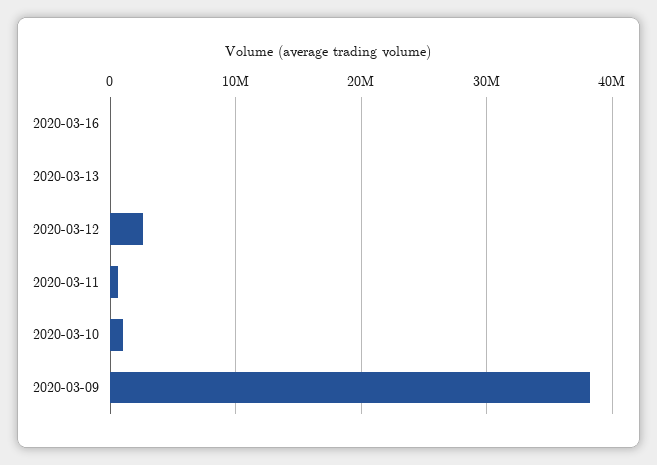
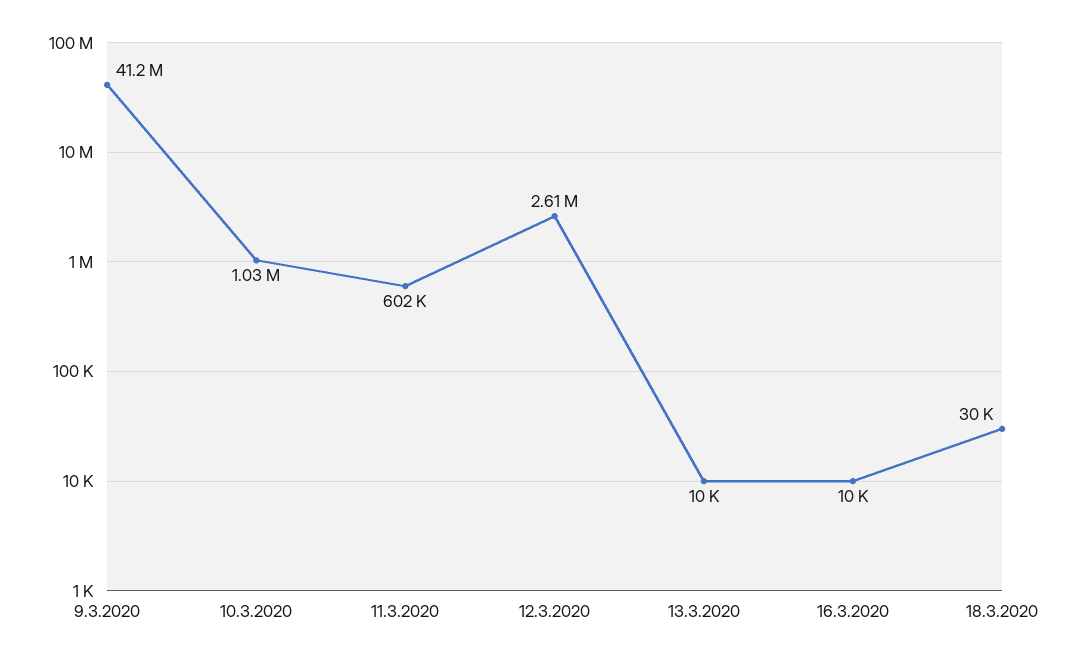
2020-03-09: 38000000 -> 41200000
18.3.2020: none -> 30000

